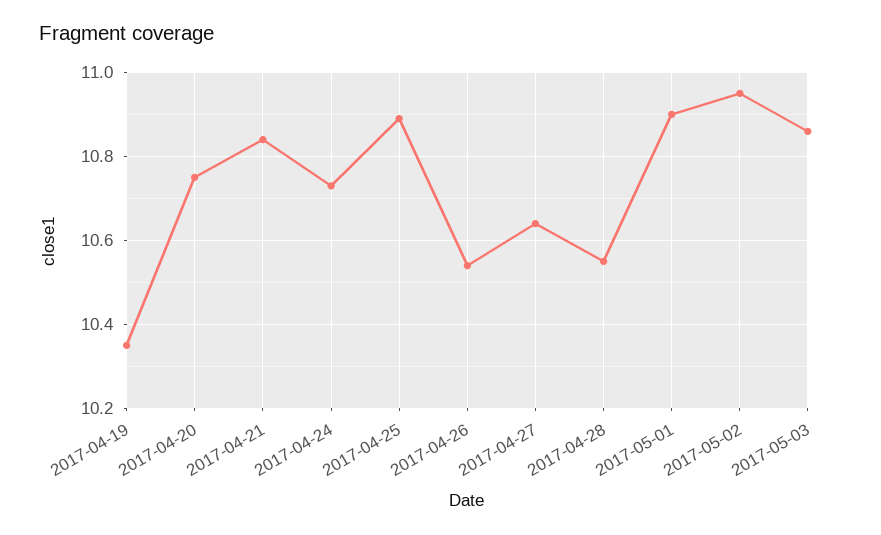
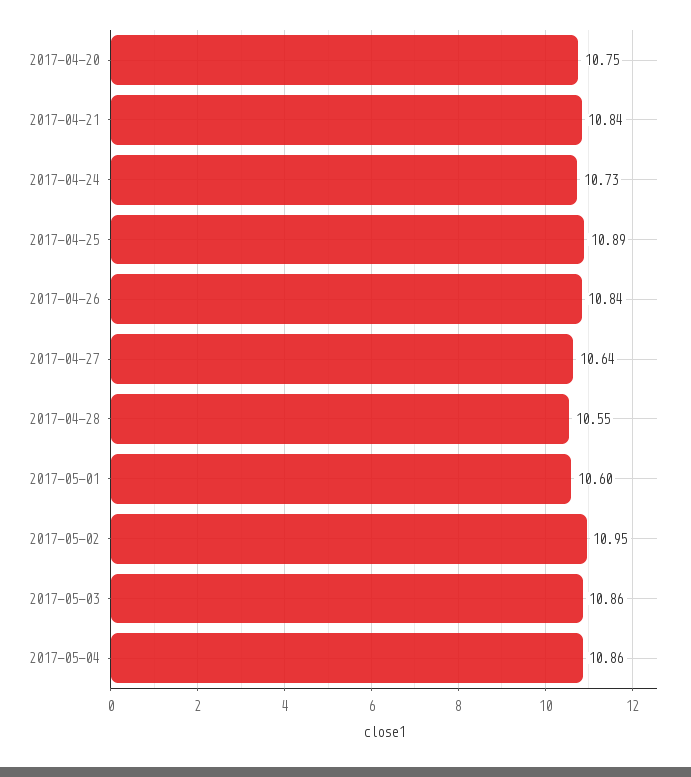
2017-04-19: 10.35 -> none
2017-04-26: 10.55 -> 10.84
2017-05-01: 10.9 -> 10.6
2017-05-04: none -> 10.86

